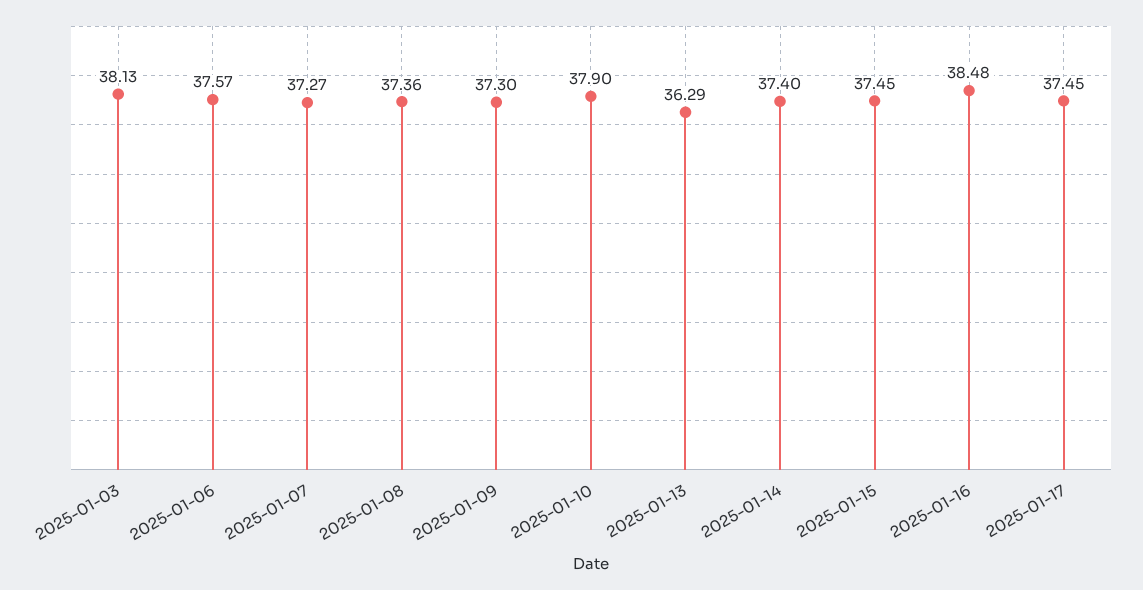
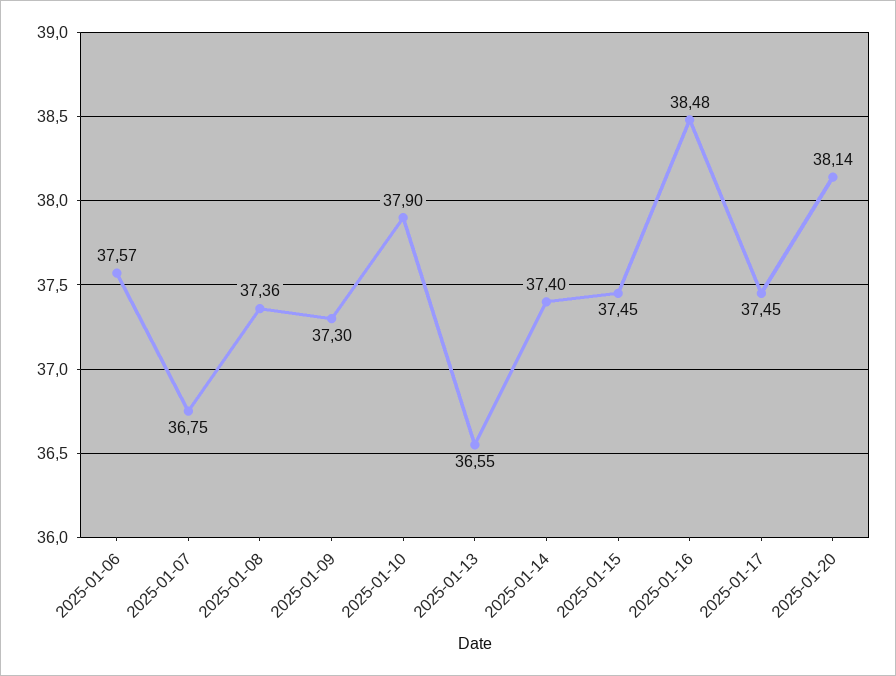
2025-01-03: 38.13 -> none
2025-01-07: 37.27 -> 36.75
2025-01-13: 36.29 -> 36.55
2025-01-20: none -> 38.14

